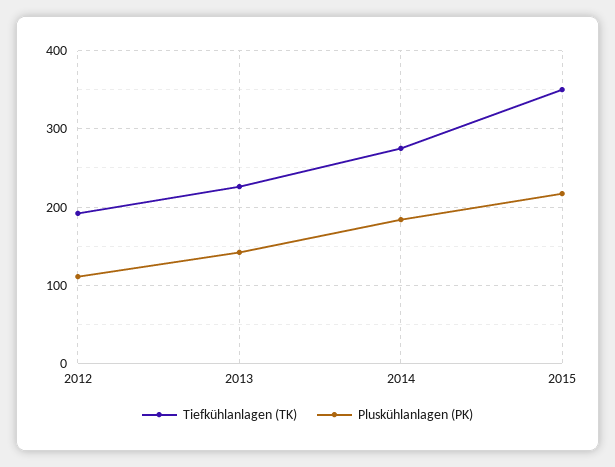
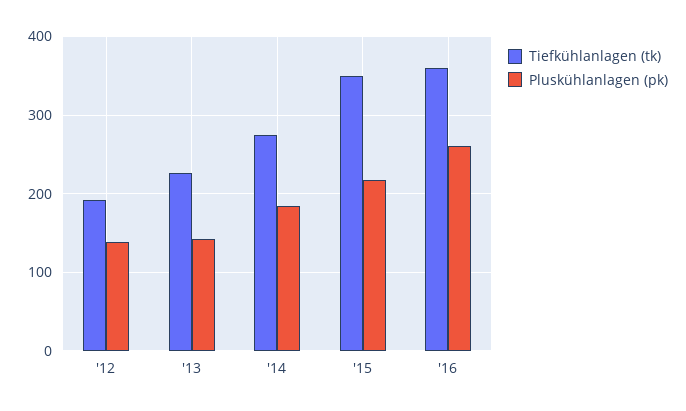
Pluskühlanlagen (PK), 2012: 110 -> 140
Tiefkühlanlagen (TK), '16: none -> 360
Pluskühlanlagen (PK), '16: none -> 260

